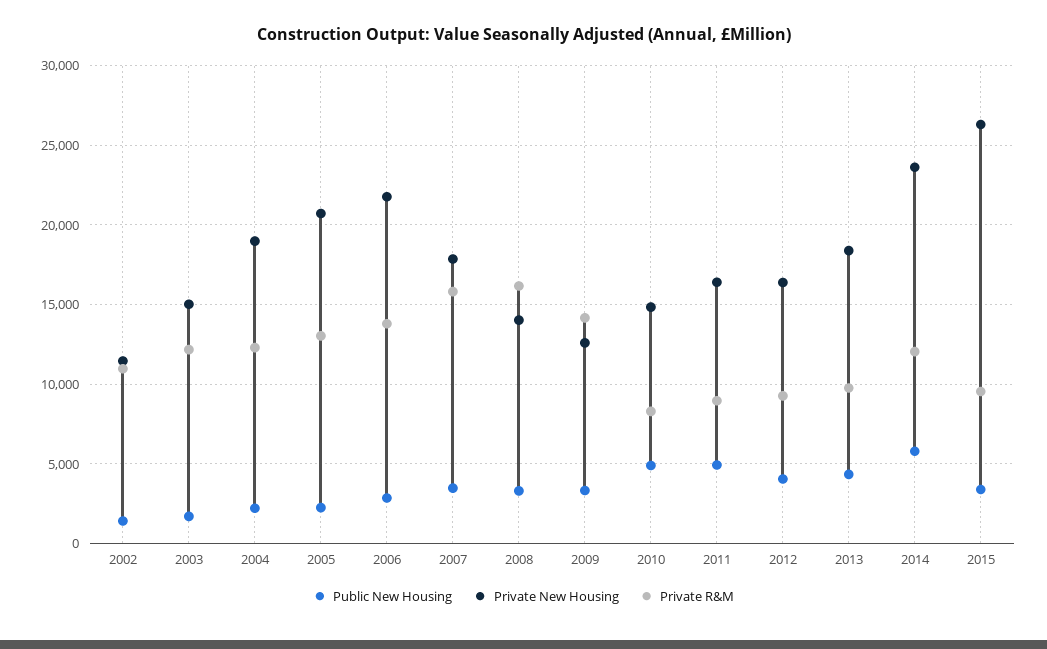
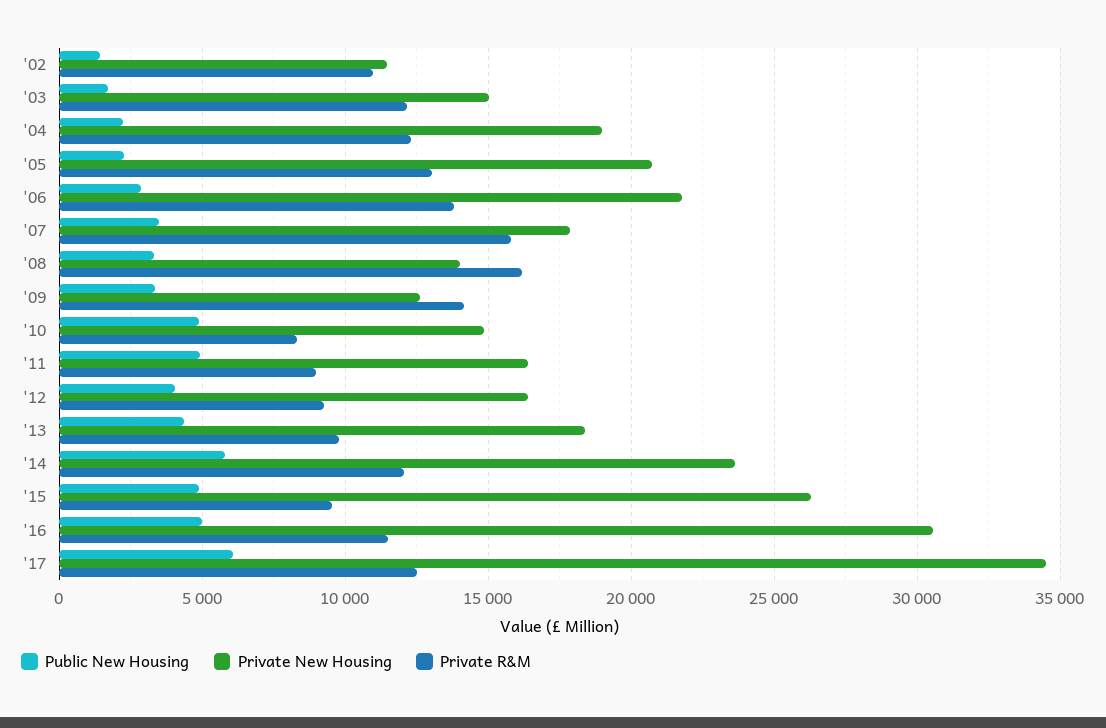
Public New Housing, 2015: 3500 -> 5000
Public New Housing, '16: none -> 5000
Private New Housing, '16: none -> 30500
Private R&M, '16: none -> 11500
Public New Housing, '17: none -> 6000
Private New Housing, '17: none -> 34500
Private R&M, '17: none -> 12500

